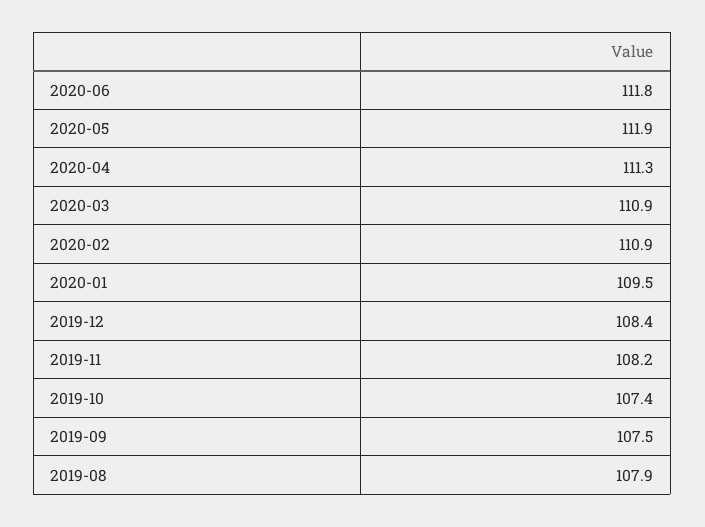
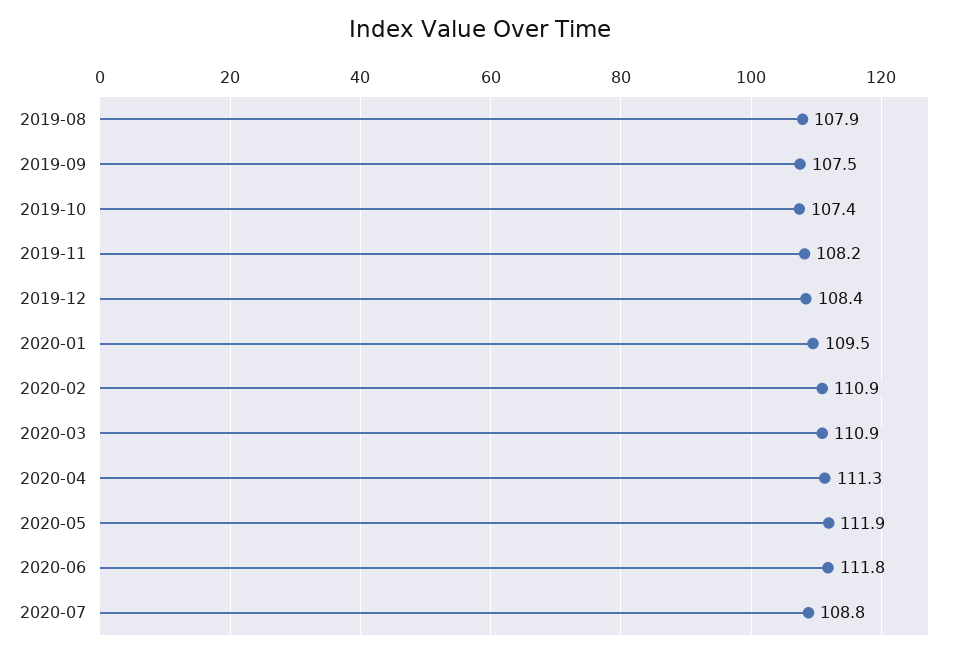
2020-07: none -> 108.8

